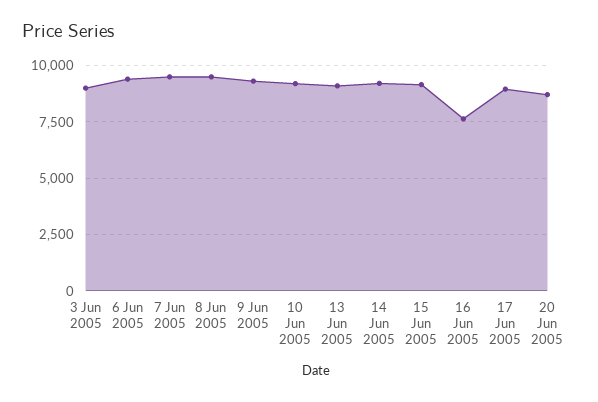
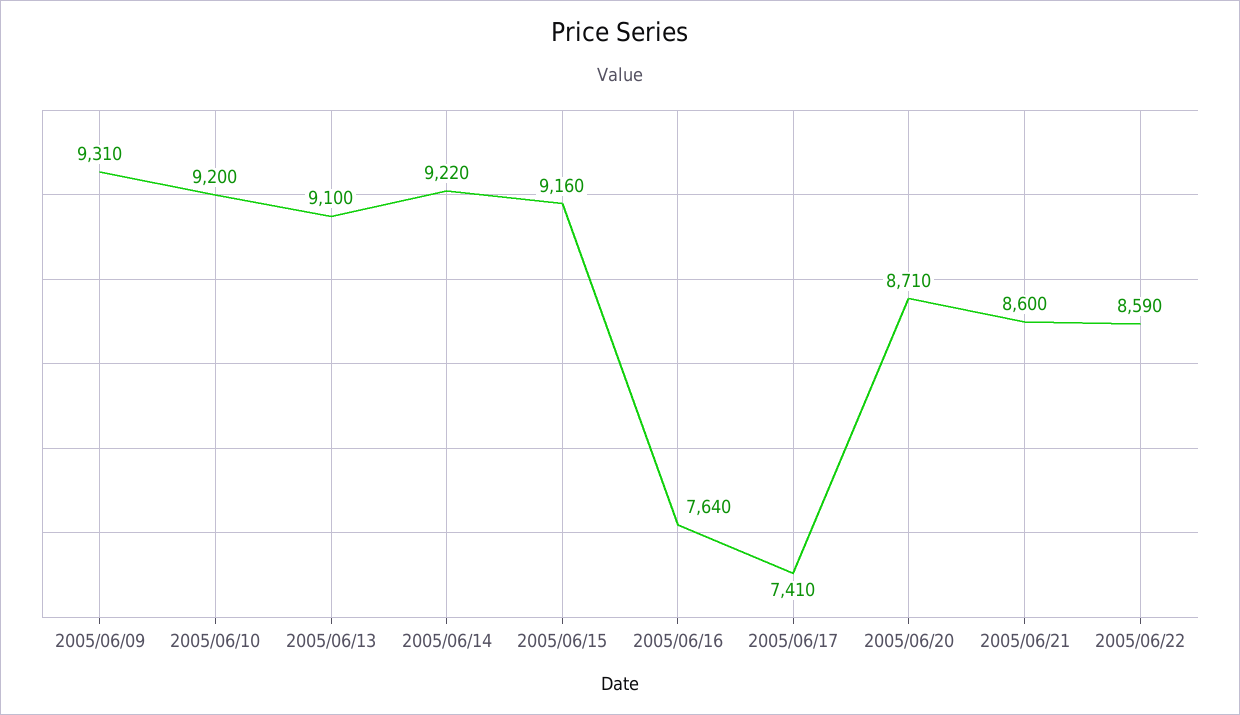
3 Jun 2005: 9000 -> none
6 Jun 2005: 9500 -> none
7 Jun 2005: 9500 -> none
8 Jun 2005: 9500 -> none
17 Jun 2005: 9000 -> 7410
2005/06/21: none -> 8600
2005/06/22: none -> 8590

